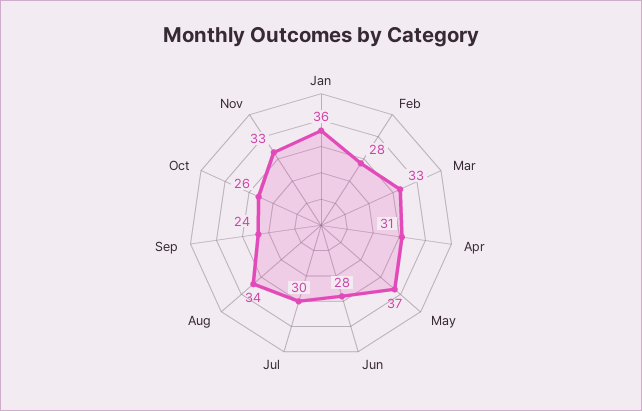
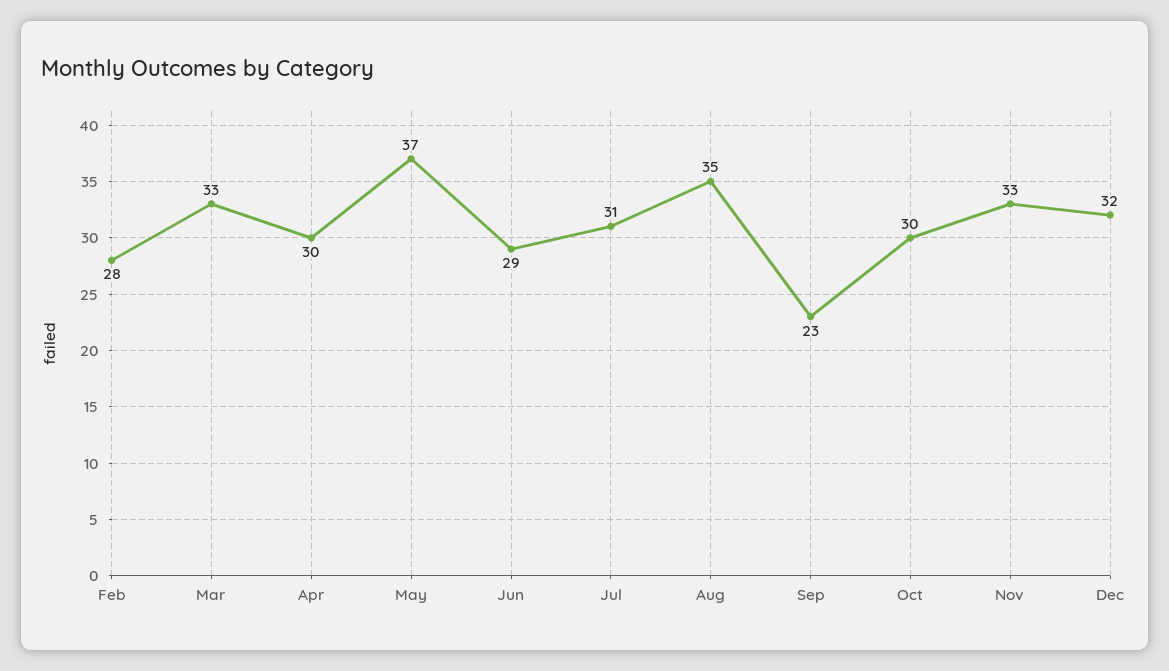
Jan: 36 -> none
Apr: 31 -> 30
Jun: 28 -> 29
Jul: 30 -> 31
Aug: 34 -> 35
Sep: 24 -> 23
Oct: 26 -> 30
Dec: none -> 32

